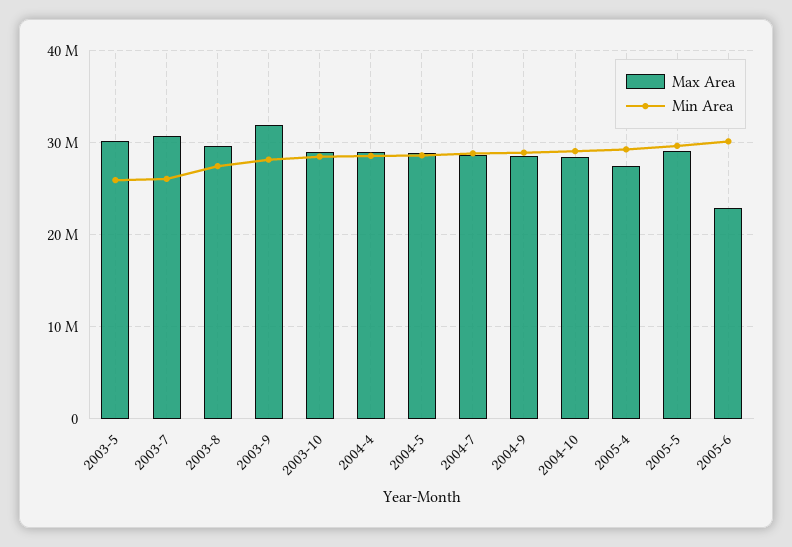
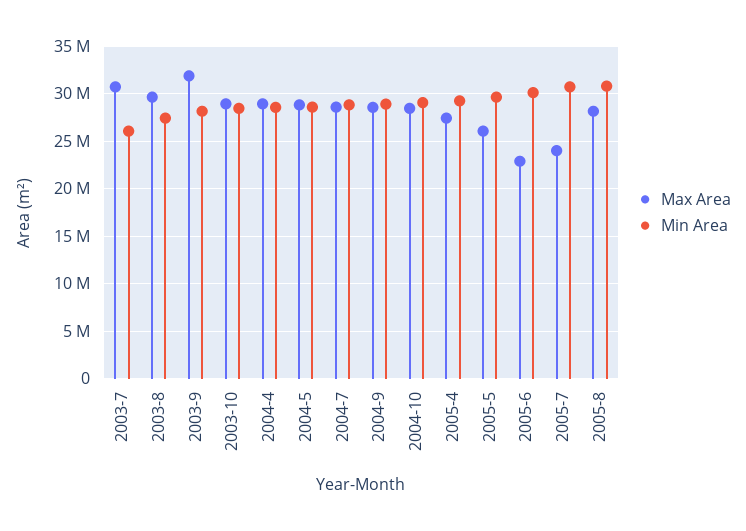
Max Area, 2003-5: 30000000 -> none
Min Area, 2003-5: 26000000 -> none
Max Area, 2005-5: 29000000 -> 26000000
Max Area, 2005-7: none -> 24000000
Min Area, 2005-7: none -> 31000000
Max Area, 2005-8: none -> 28000000
Min Area, 2005-8: none -> 31000000

